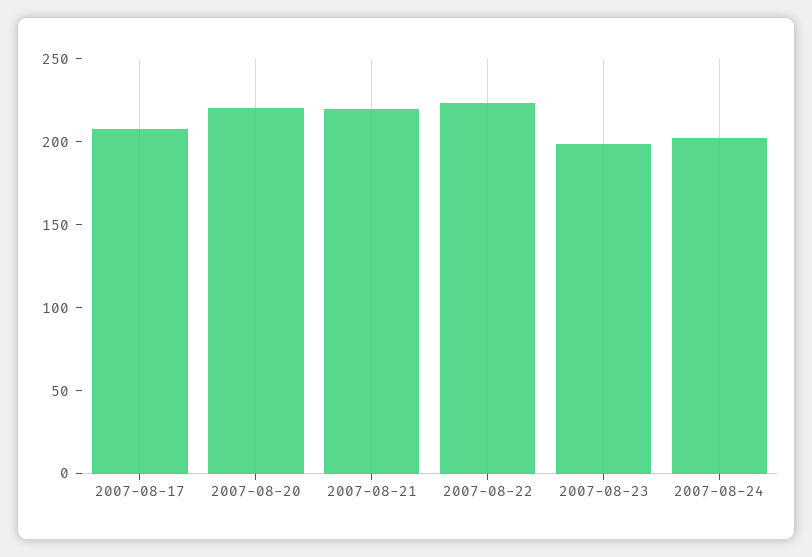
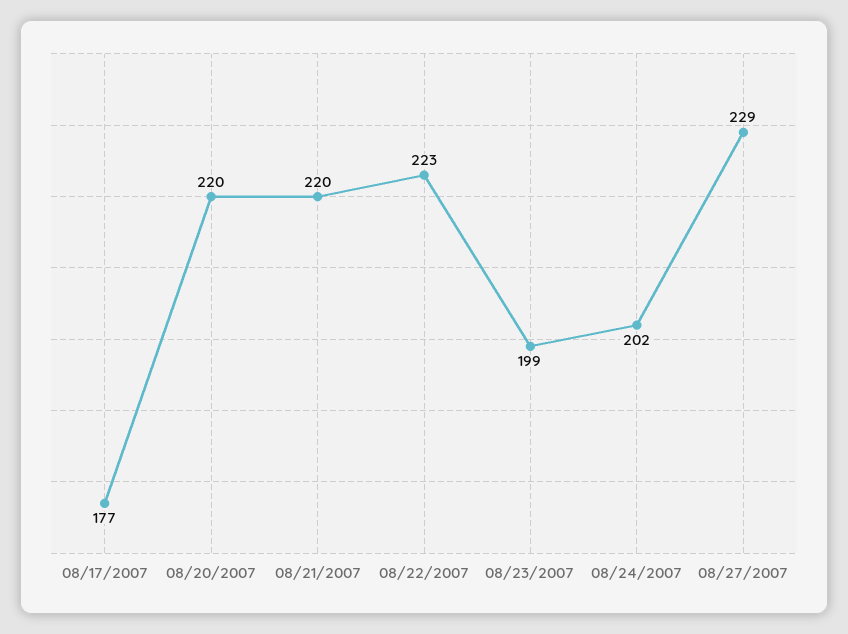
2007-08-17: 210 -> 177
08/27/2007: none -> 229

